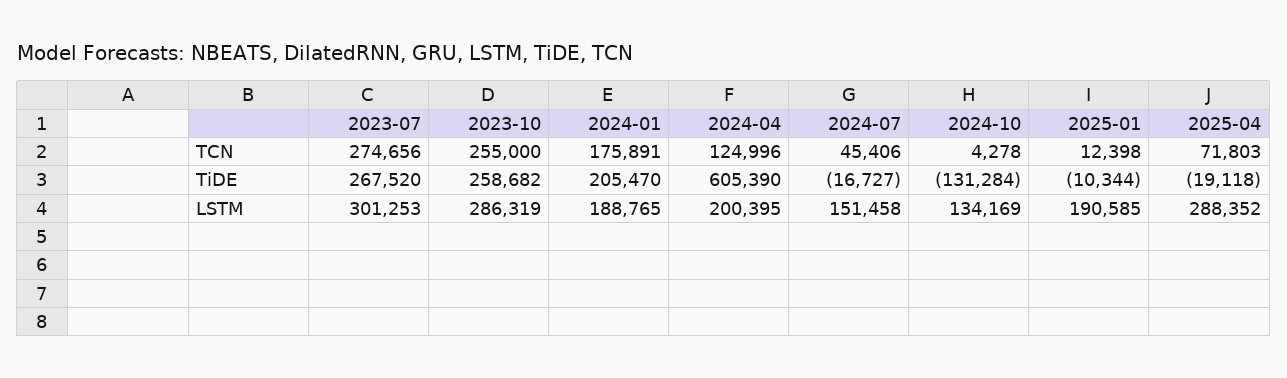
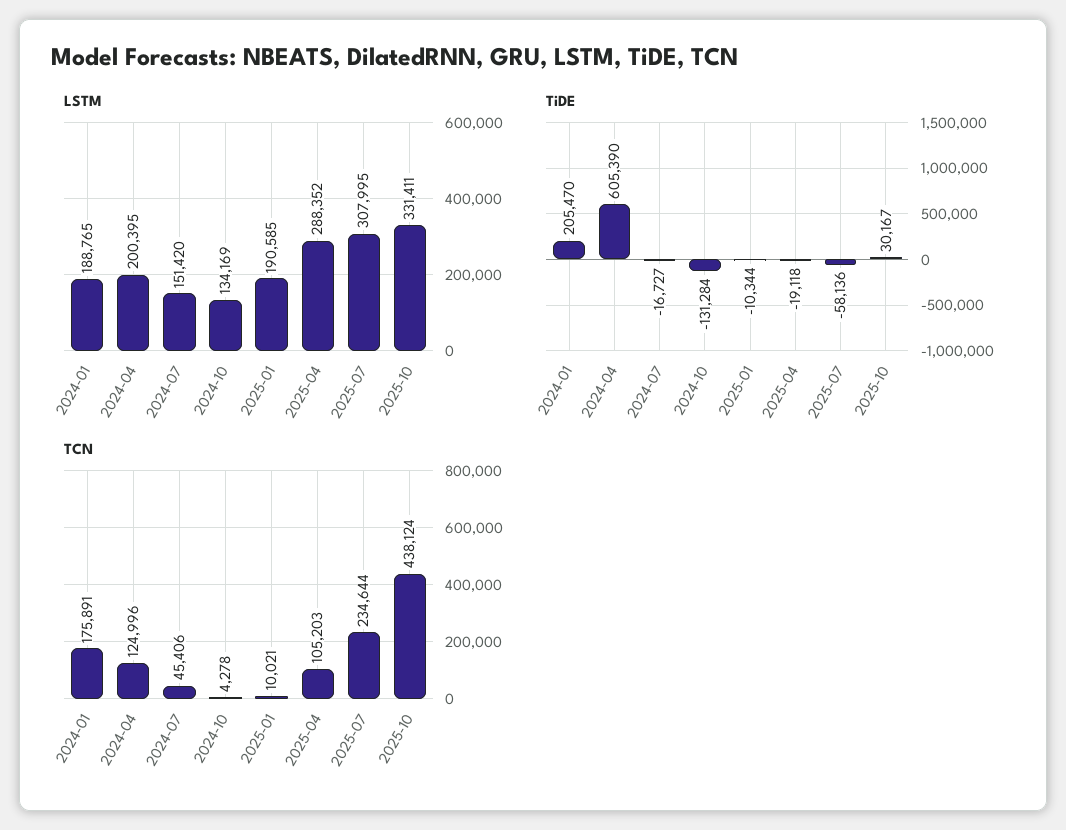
TCN, 2023-07: 274656 -> none
TCN, 2023-10: 255000 -> none
TCN, 2025-01: 12398 -> 10021
TCN, 2025-04: 71803 -> 105203
TiDE, 2023-07: 267520 -> none
TiDE, 2023-10: 258682 -> none
LSTM, 2023-07: 301253 -> none
LSTM, 2023-10: 286319 -> none
LSTM, 2024-07: 151458 -> 151420
LSTM, 2025-07: none -> 307995
LSTM, 2025-10: none -> 331411
TiDE, 2025-07: none -> -58136
TiDE, 2025-10: none -> 30167
TCN, 2025-07: none -> 234644
TCN, 2025-10: none -> 438124

